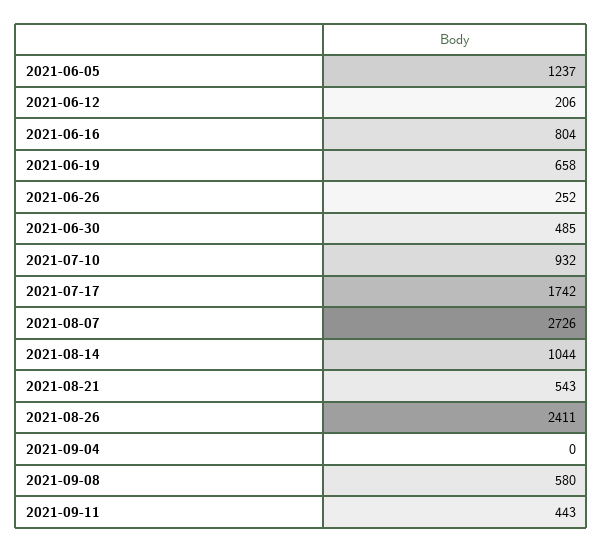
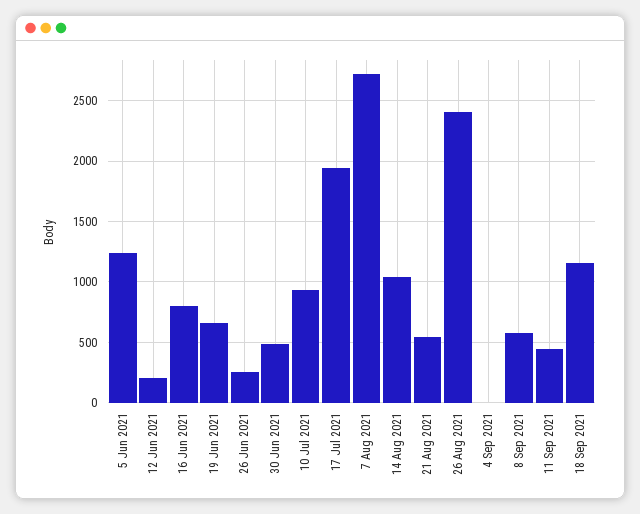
2021-07-17: 1742 -> 1950
18 Sep 2021: none -> 1150

